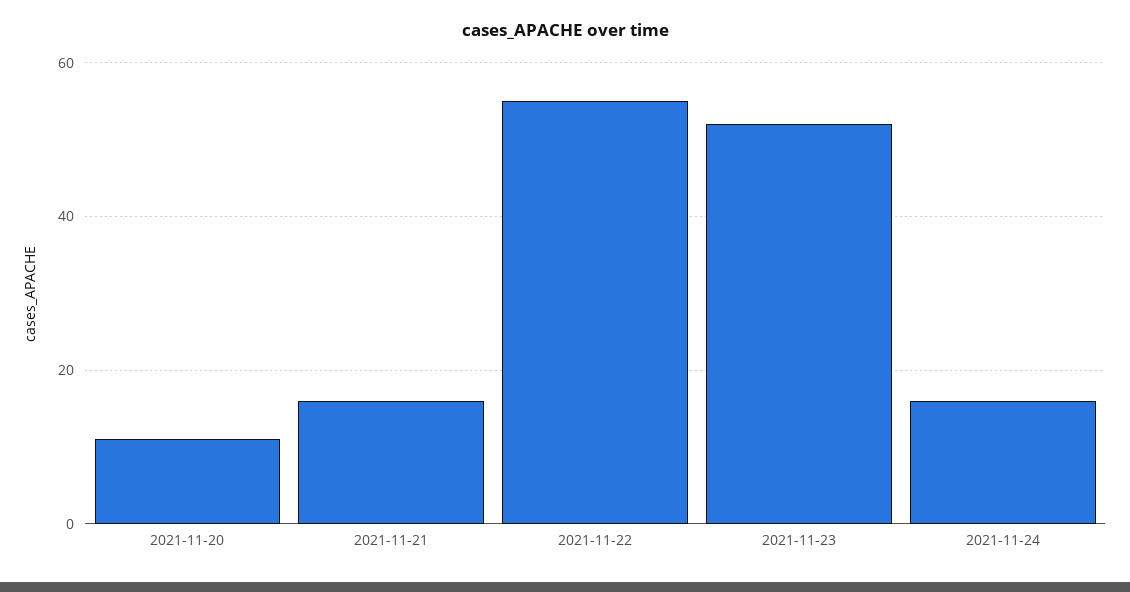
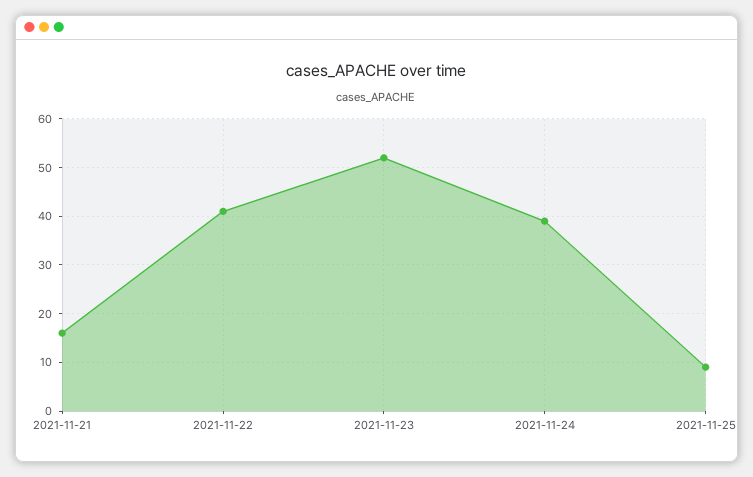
2021-11-20: 10 -> none
2021-11-22: 55 -> 40
2021-11-24: 15 -> 40
2021-11-25: none -> 10

